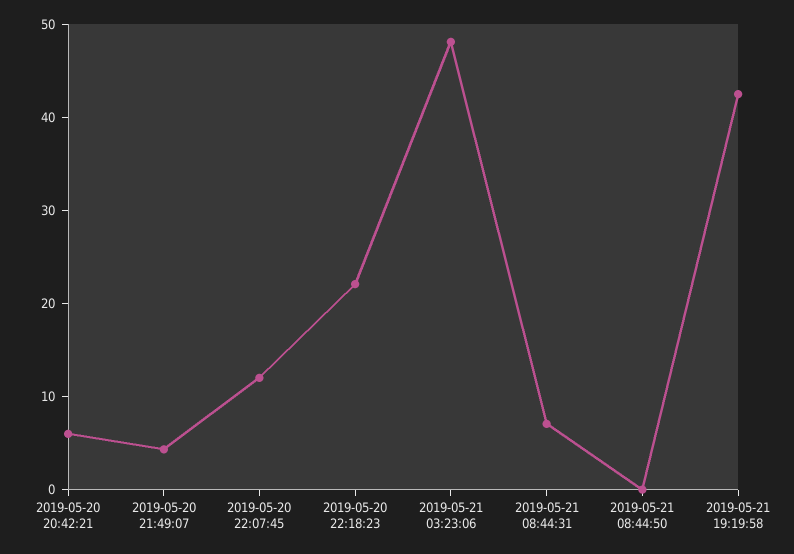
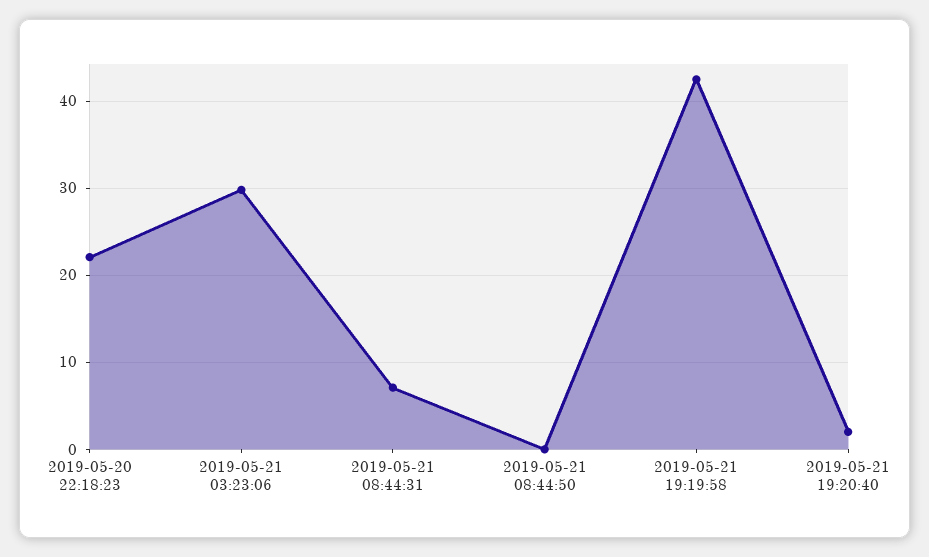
2019-05-20 20:42:21: 6 -> none
2019-05-20 21:49:07: 4 -> none
2019-05-20 22:07:45: 12 -> none
2019-05-21 03:23:06: 48 -> 30
2019-05-21 19:20:40: none -> 2

